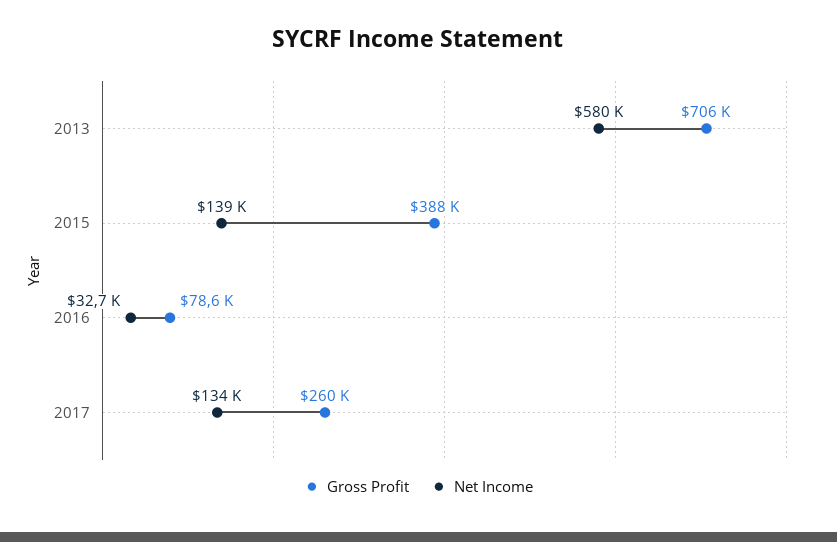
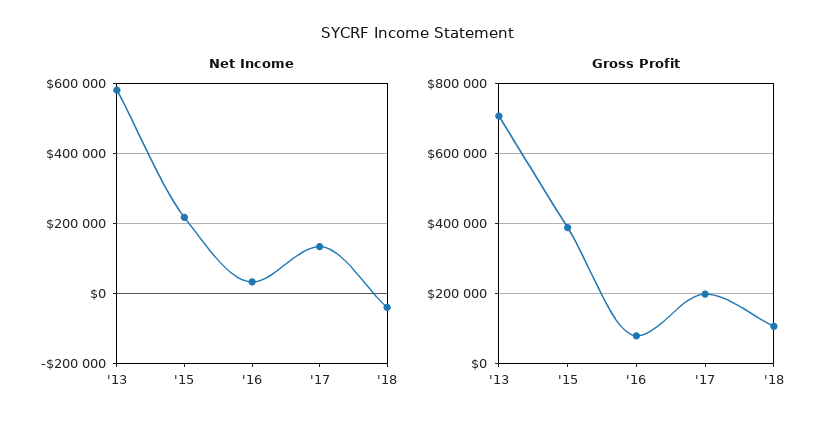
Net Income, 2015: 139000 -> 220000
Gross Profit, 2017: 260000 -> 200000
Net Income, '18: none -> -40000
Gross Profit, '18: none -> 100000

